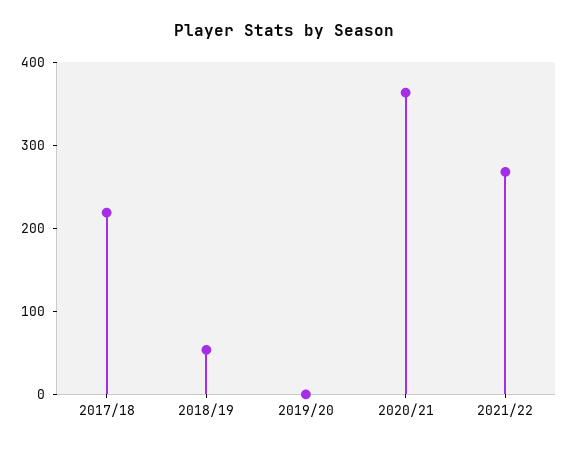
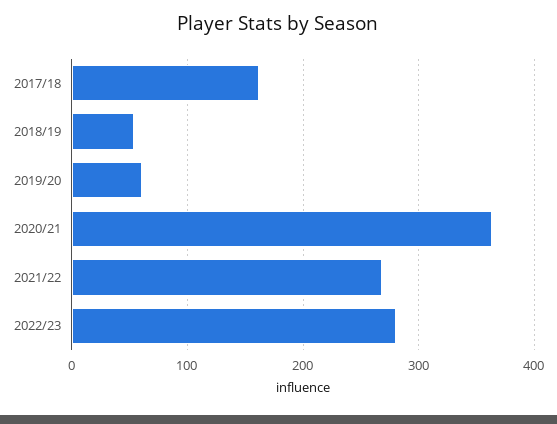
2017/18: 220 -> 160
2019/20: 0 -> 60
2022/23: none -> 280

